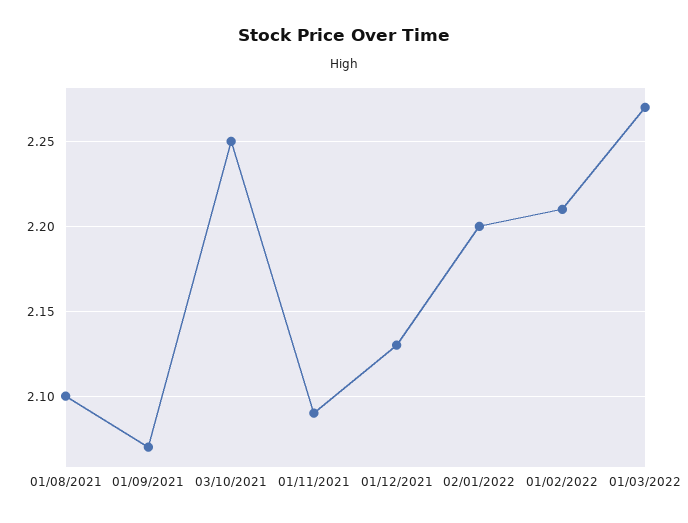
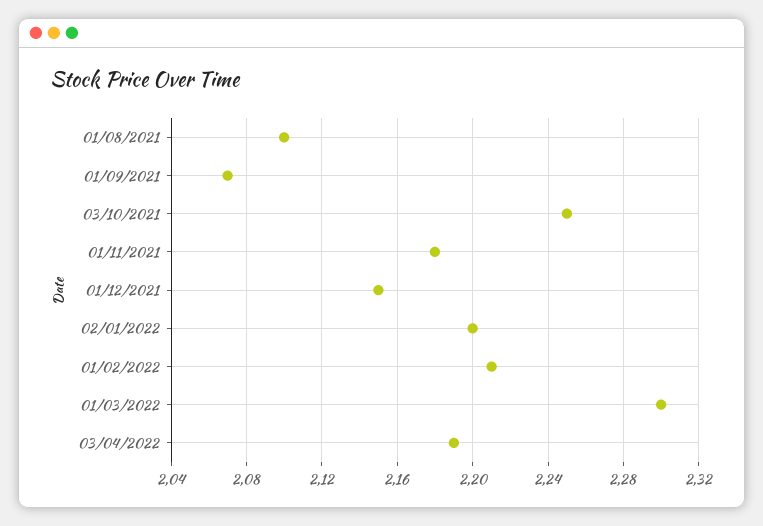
01/11/2021: 2.09 -> 2.18
01/12/2021: 2.13 -> 2.15
01/03/2022: 2.27 -> 2.3
03/04/2022: none -> 2.19

